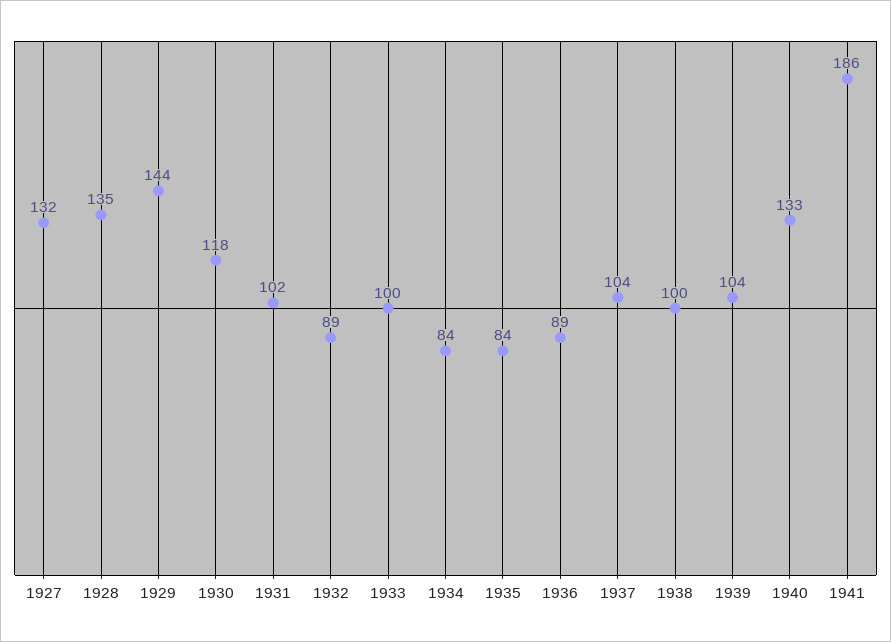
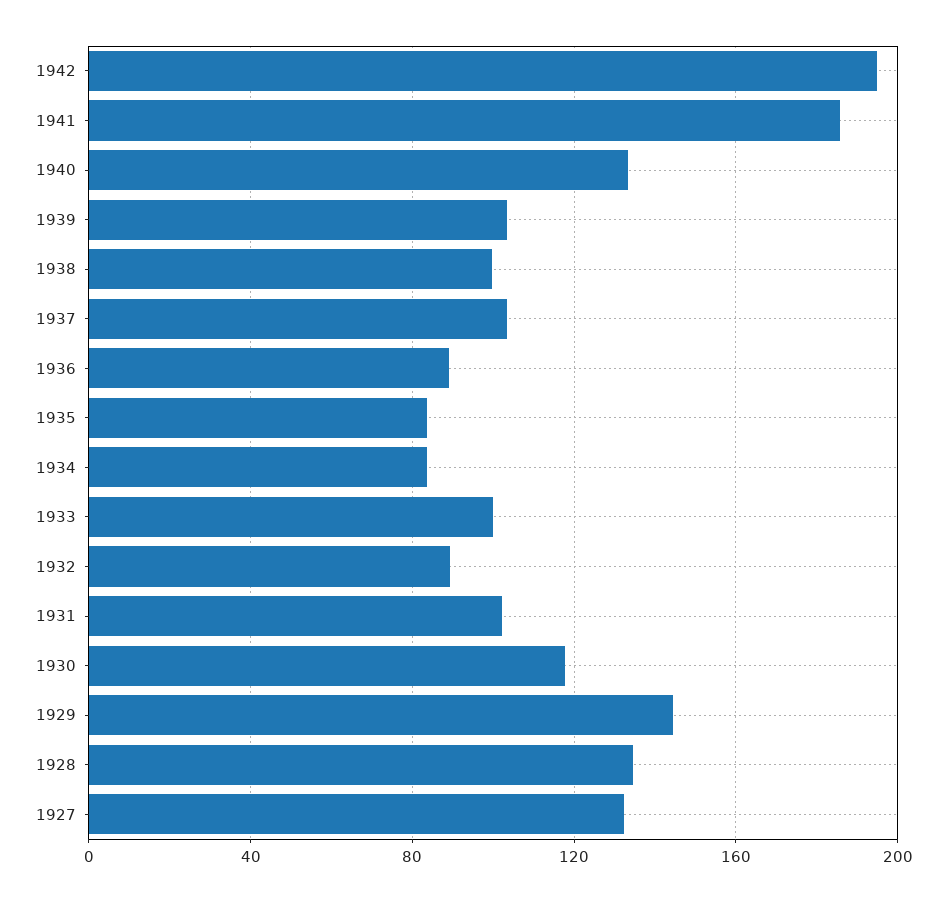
1942: none -> 195

